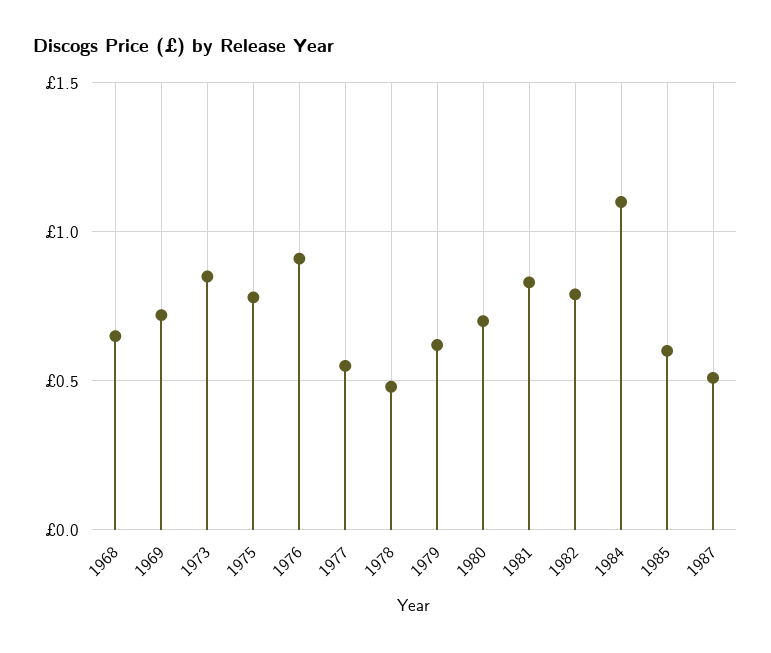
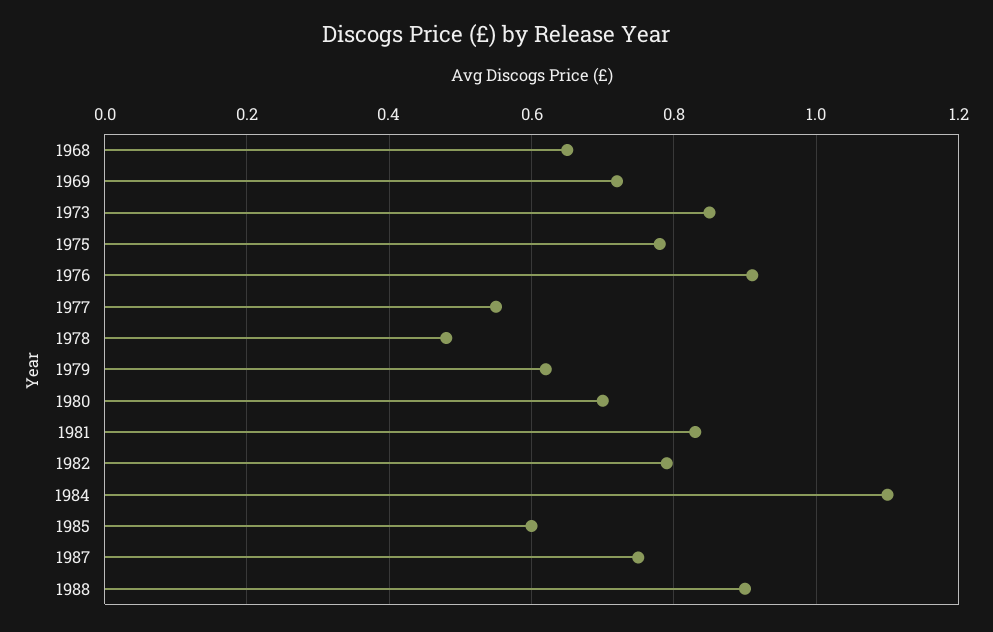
1987: 0.5 -> 0.75
1988: none -> 0.9

